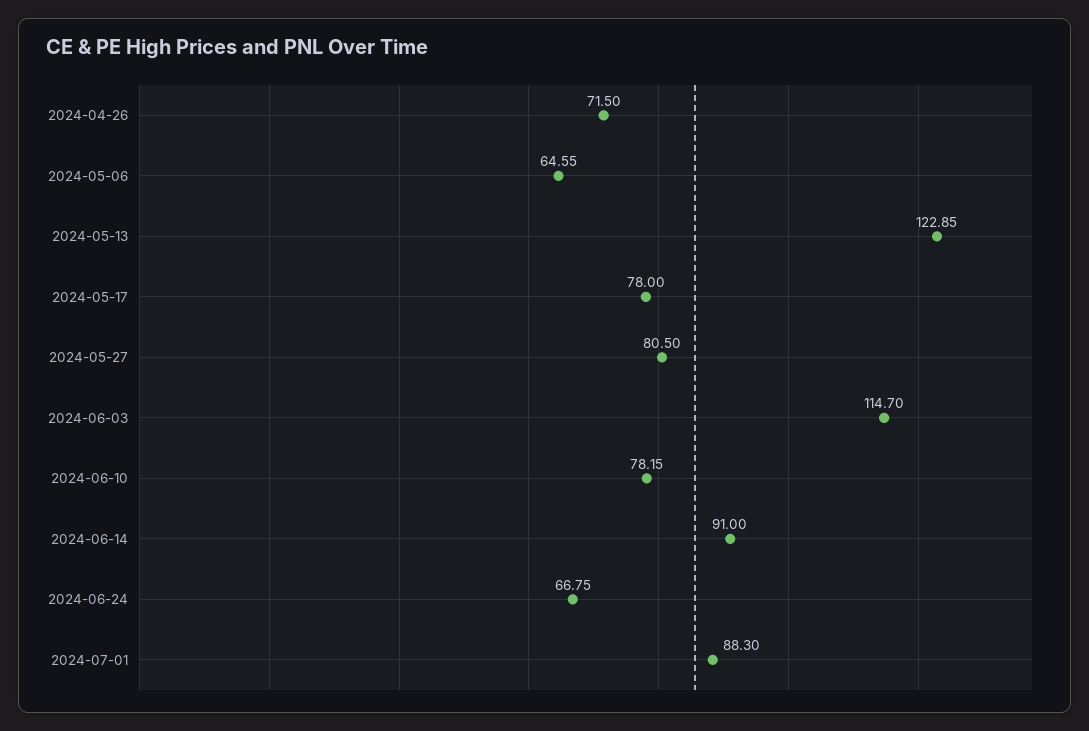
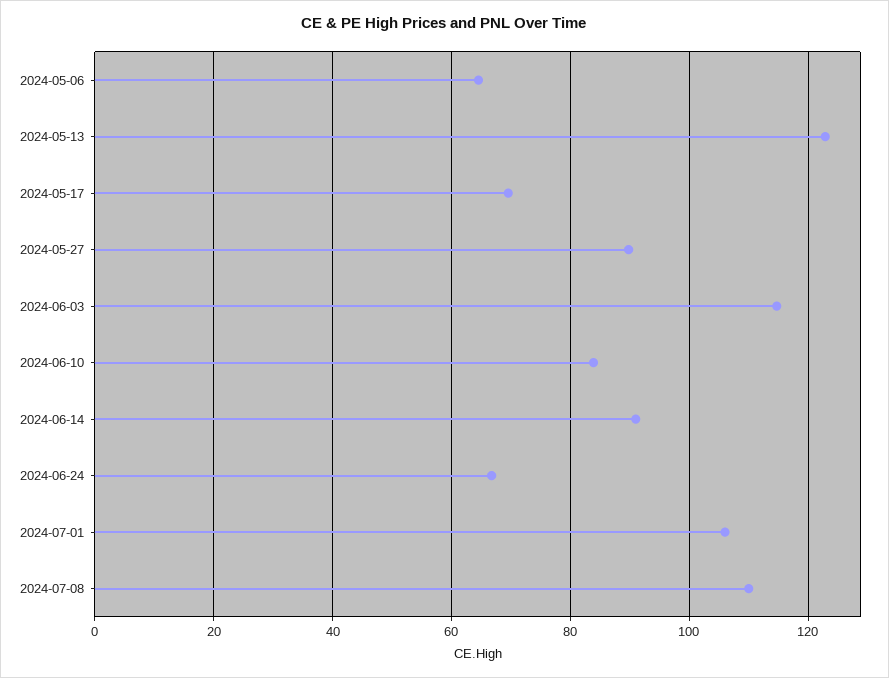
2024-04-26: 71.5 -> none
2024-05-17: 78 -> 70
2024-05-27: 80.5 -> 90
2024-06-10: 78.15 -> 84
2024-07-01: 88.3 -> 106
2024-07-08: none -> 110

